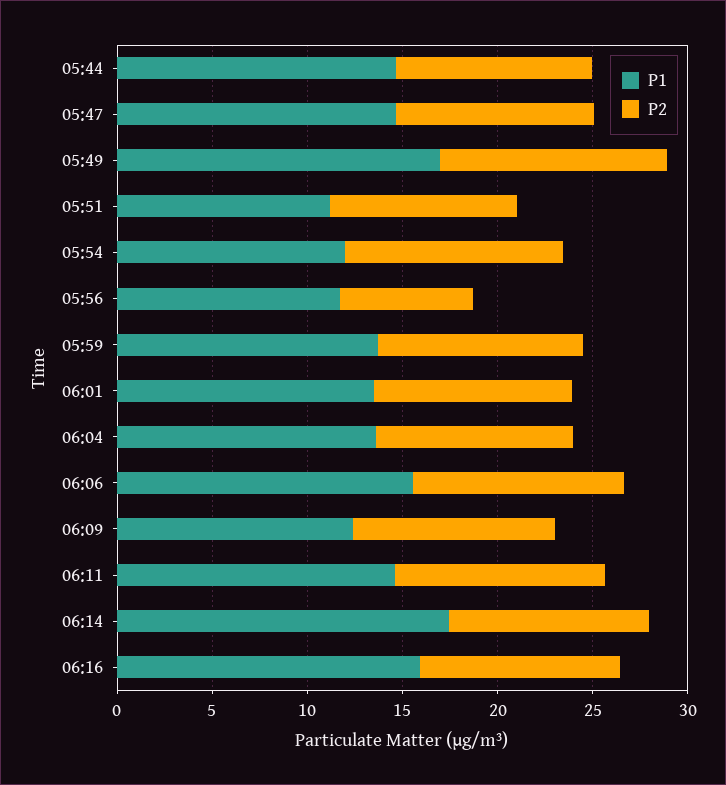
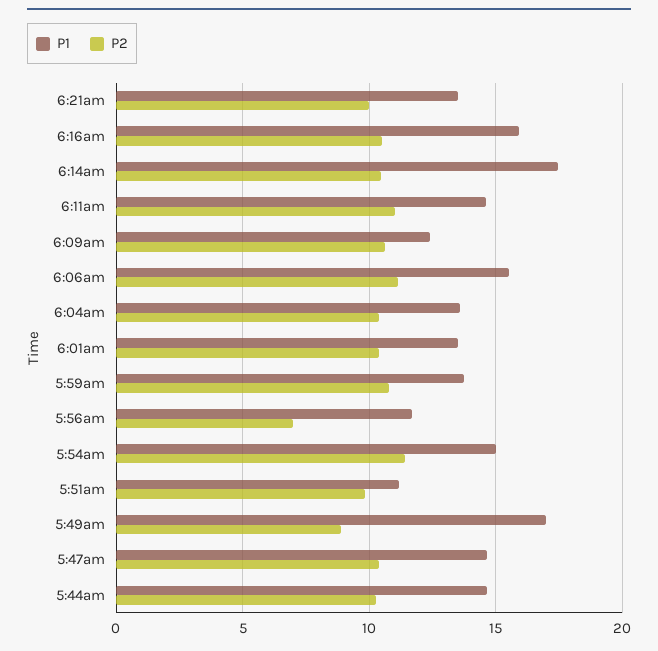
P2, 05:49: 12 -> 9
P1, 05:54: 12 -> 15
P1, 6:21am: none -> 13.5
P2, 6:21am: none -> 10

